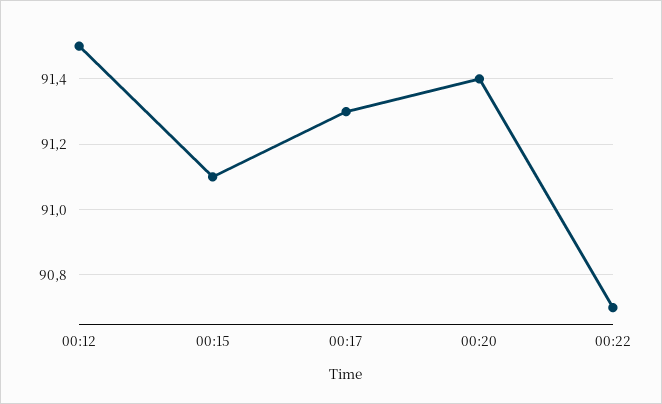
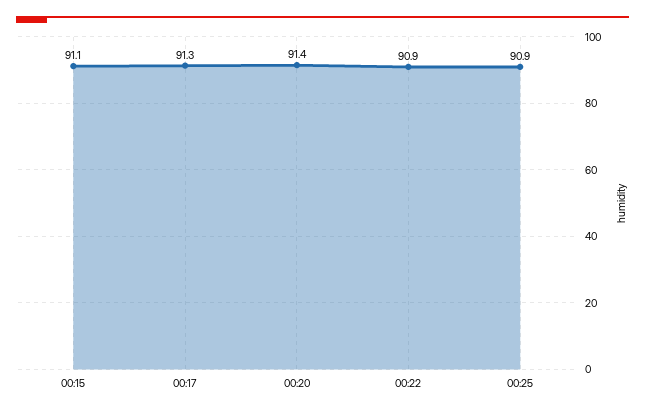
00:12: 91.5 -> none
00:22: 90.7 -> 90.9
00:25: none -> 90.9

